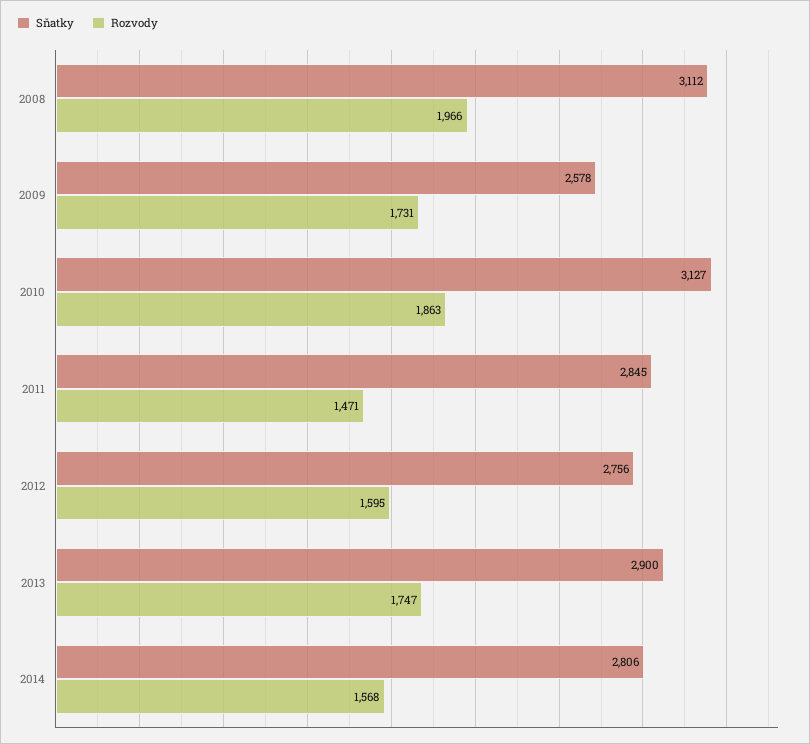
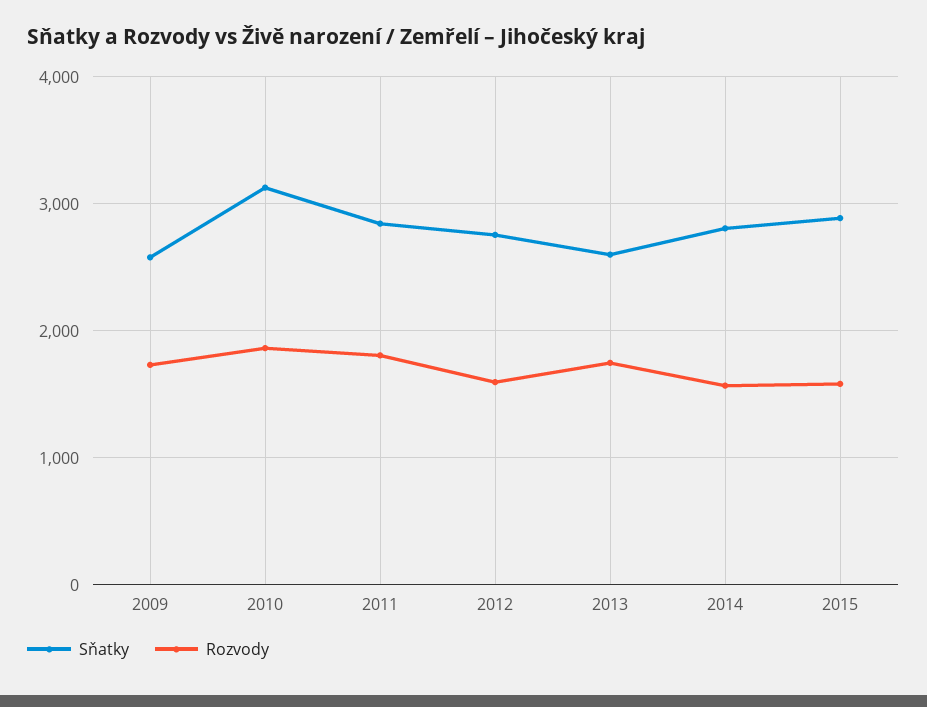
Sňatky, 2008: 3112 -> none
Rozvody, 2008: 1966 -> none
Rozvody, 2011: 1471 -> 1800
Sňatky, 2013: 2900 -> 2600
Sňatky, 2015: none -> 2900
Rozvody, 2015: none -> 1600

